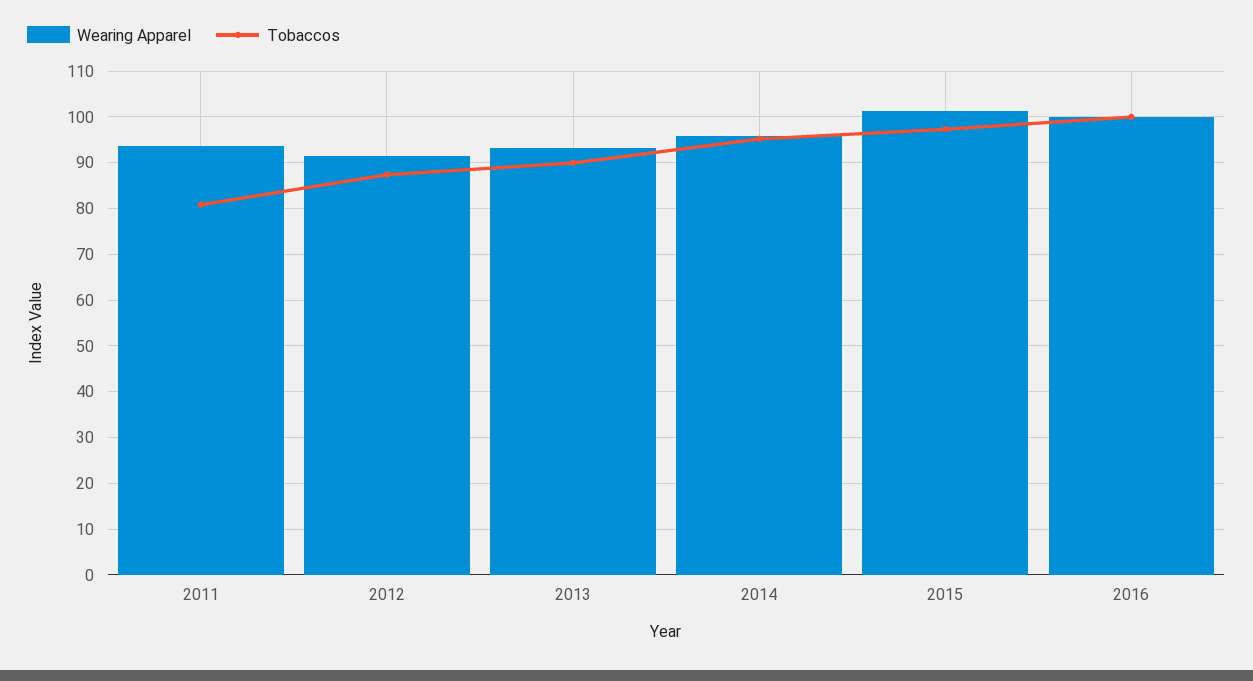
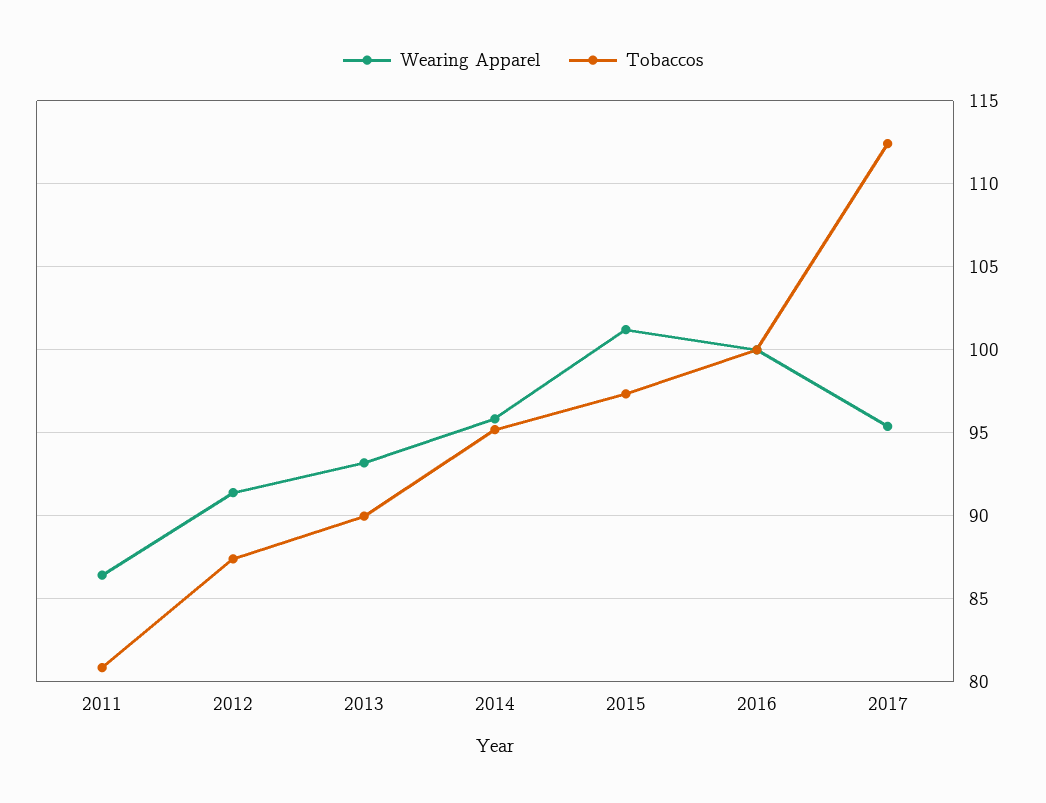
Wearing Apparel, 2011: 94 -> 86.5
Wearing Apparel, 2017: none -> 95.5
Tobaccos, 2017: none -> 112.5

